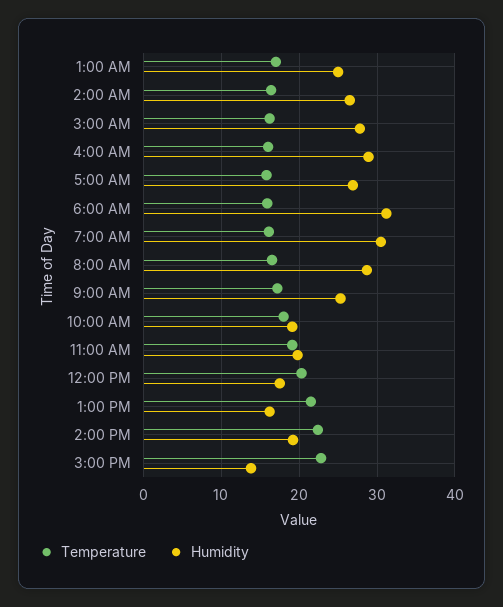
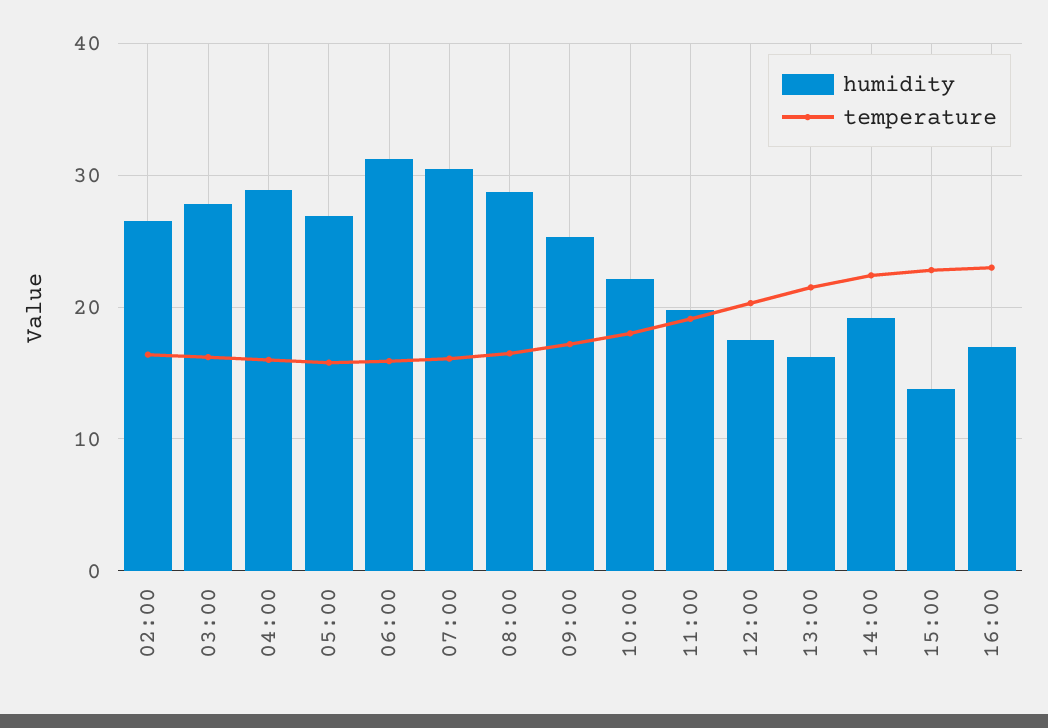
Temperature, 1:00 AM: 17 -> none
Humidity, 1:00 AM: 25 -> none
Humidity, 10:00 AM: 19 -> 22
Humidity, 16:00: none -> 17
Temperature, 16:00: none -> 23

